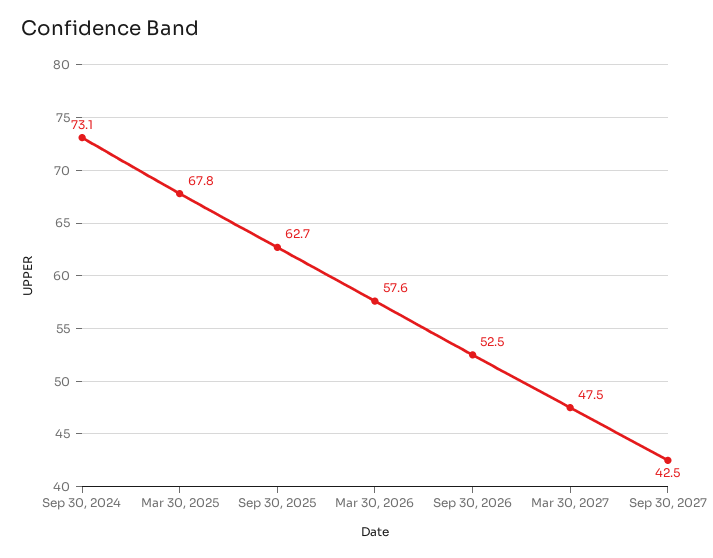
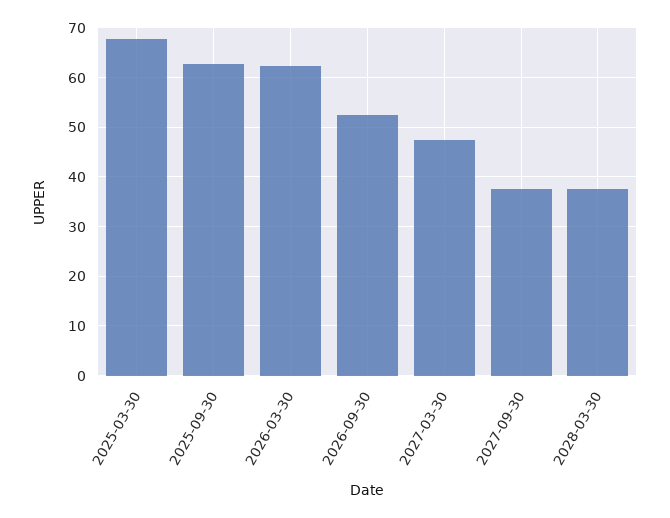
Sep 30, 2024: 73.1 -> none
Mar 30, 2026: 57.6 -> 62
Sep 30, 2027: 42.5 -> 38
2028-03-30: none -> 38

